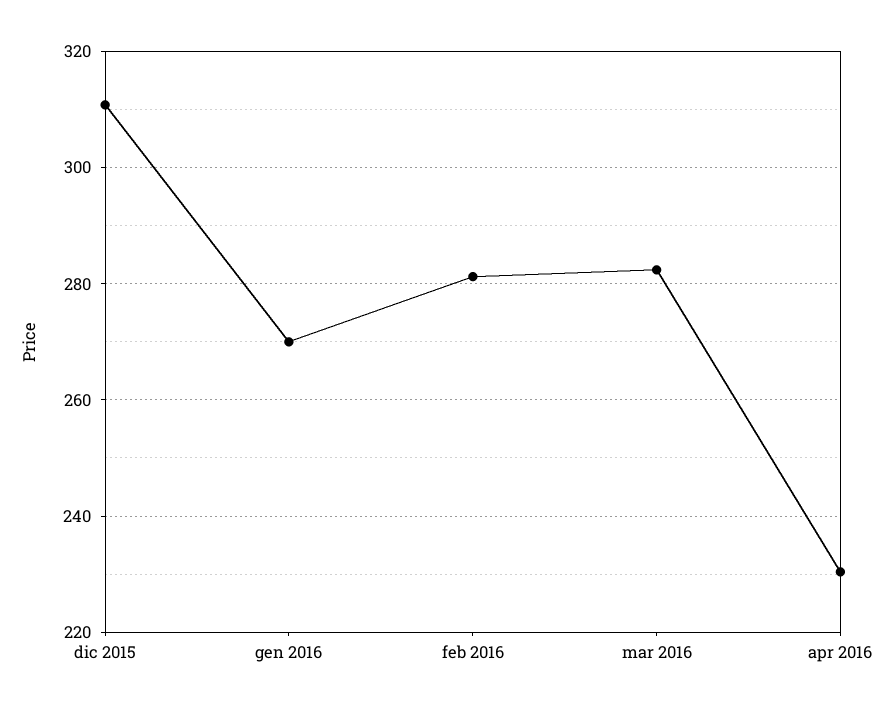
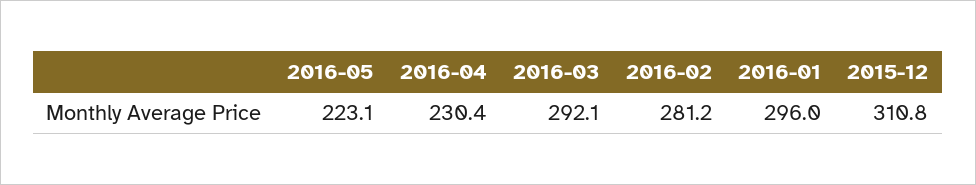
gen 2016: 270 -> 296
mar 2016: 282 -> 292.1
2016-05: none -> 223.1

